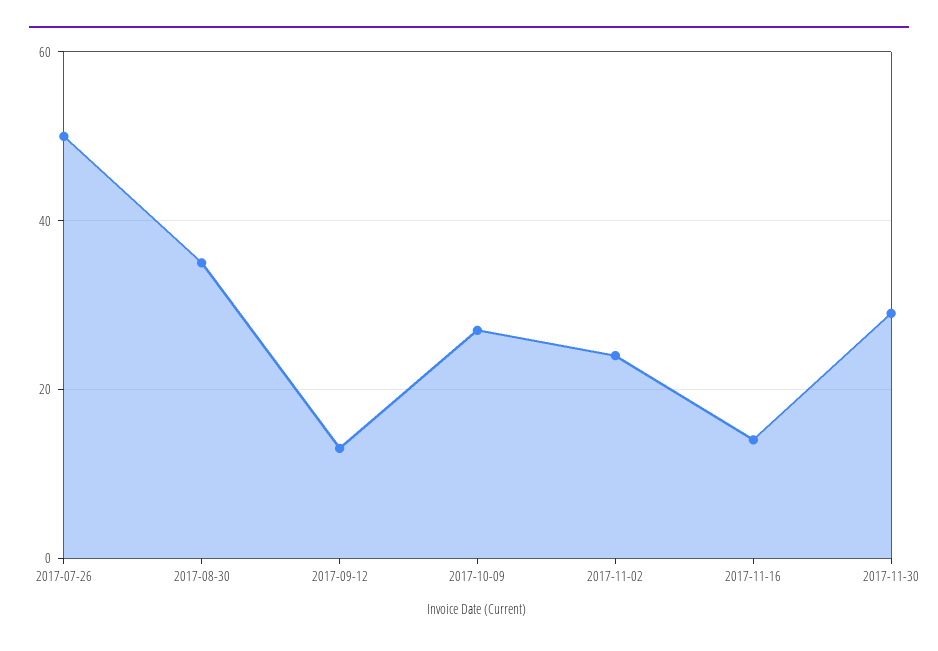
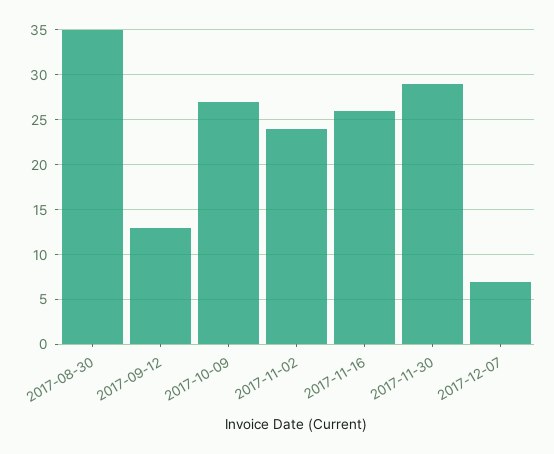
2017-07-26: 50 -> none
2017-11-16: 15 -> 26
2017-12-07: none -> 7

